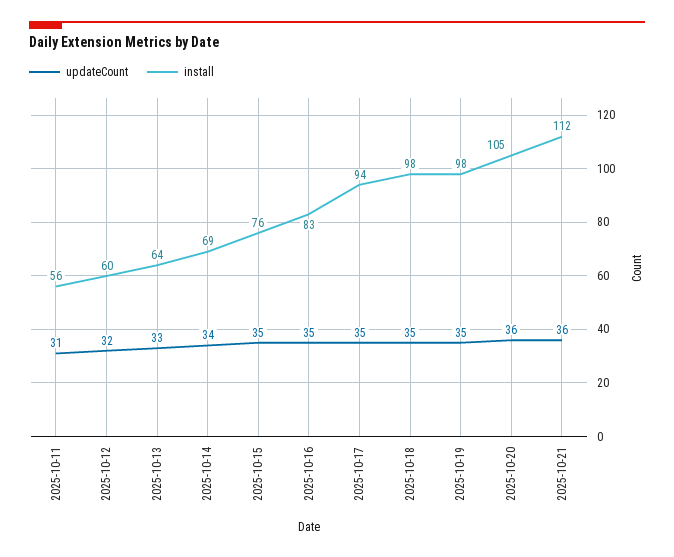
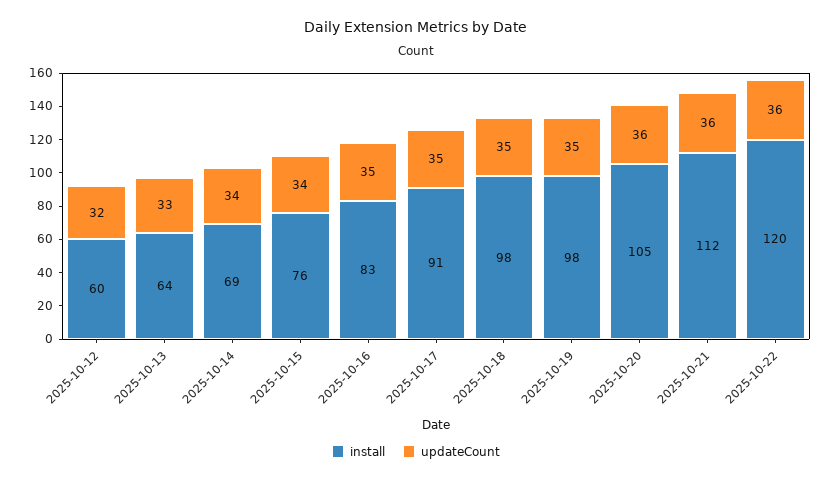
updateCount, 2025-10-11: 31 -> none
install, 2025-10-11: 56 -> none
updateCount, 2025-10-15: 35 -> 34
install, 2025-10-17: 94 -> 91
install, 2025-10-22: none -> 120
updateCount, 2025-10-22: none -> 36

